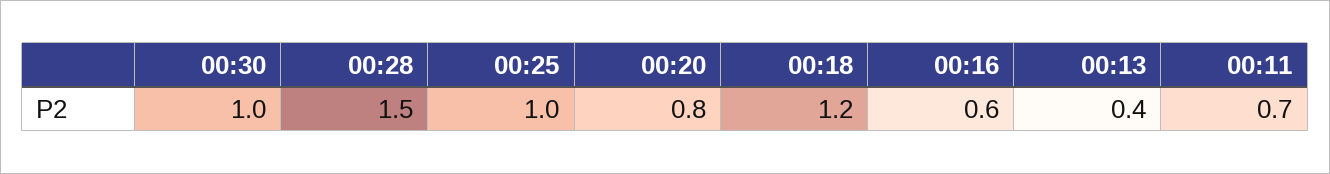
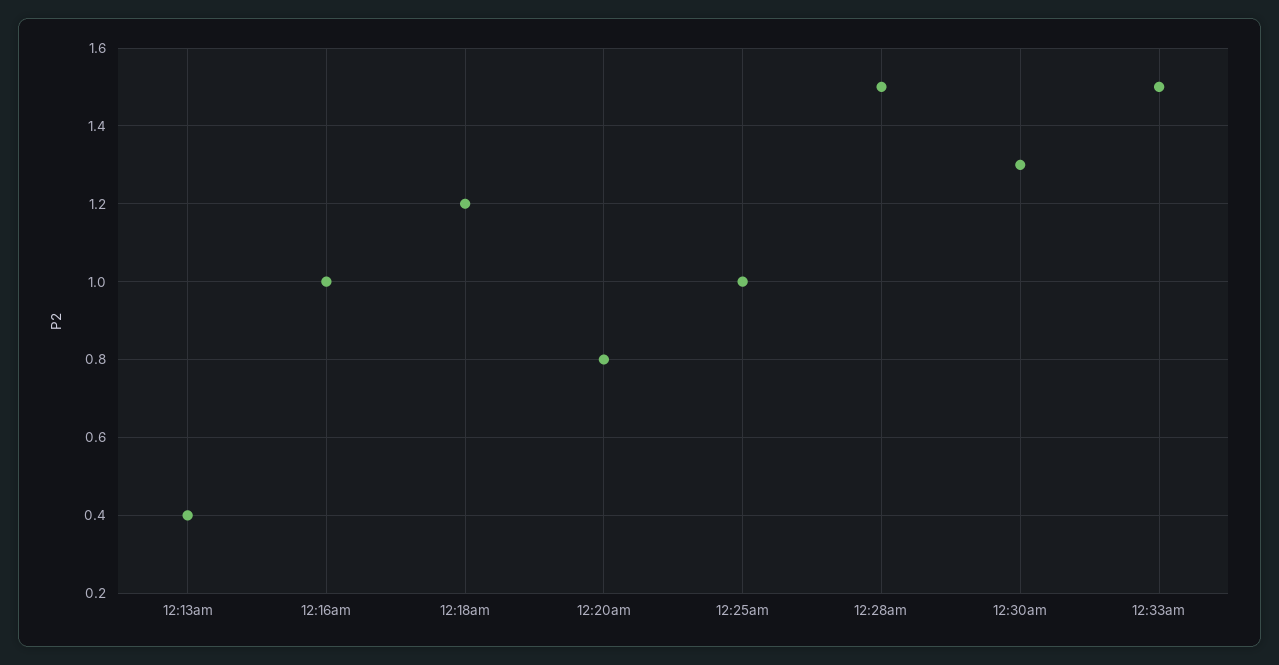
00:30: 1 -> 1.3
00:16: 0.6 -> 1
00:11: 0.7 -> none
12:33am: none -> 1.5

